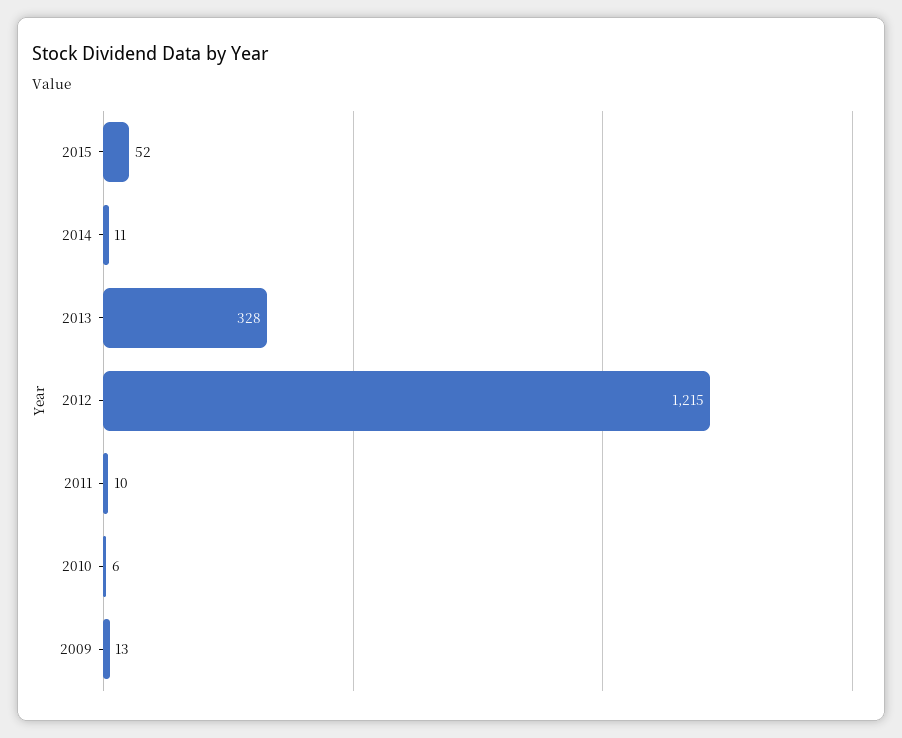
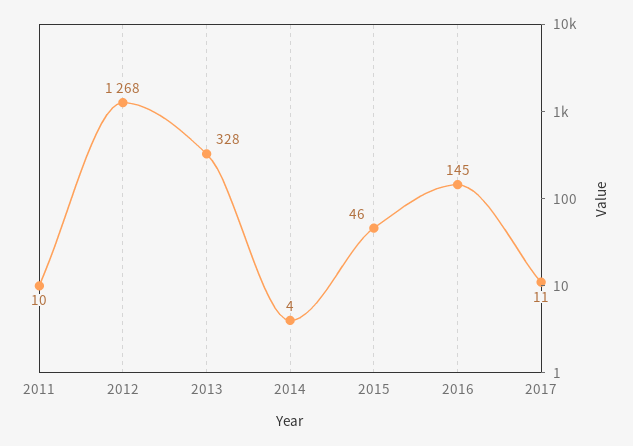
2015: 52 -> 46
2014: 11 -> 4
2012: 1215 -> 1268
2010: 6 -> none
2009: 13 -> none
2016: none -> 145
2017: none -> 11

